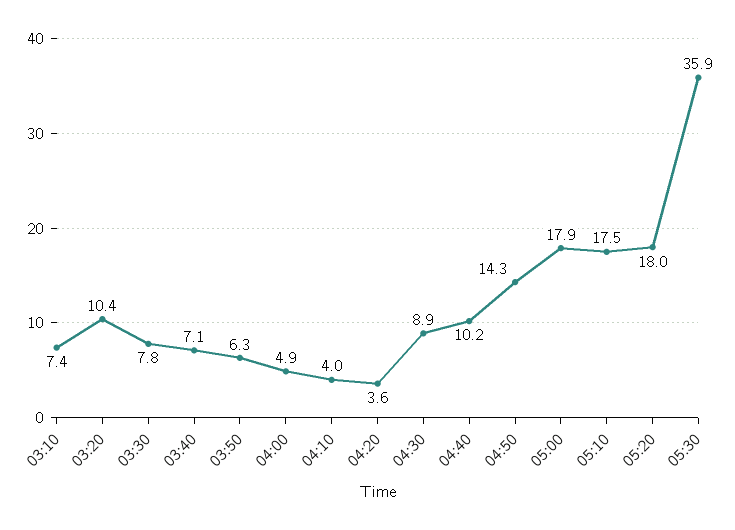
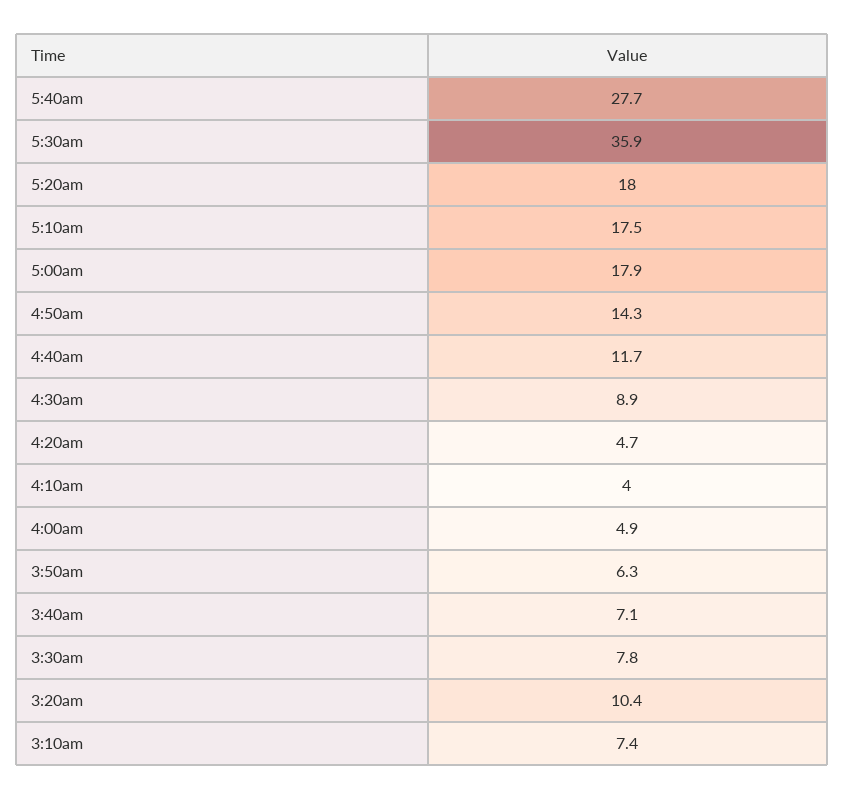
04:20: 3.6 -> 4.7
04:40: 10.2 -> 11.7
5:40am: none -> 27.7

